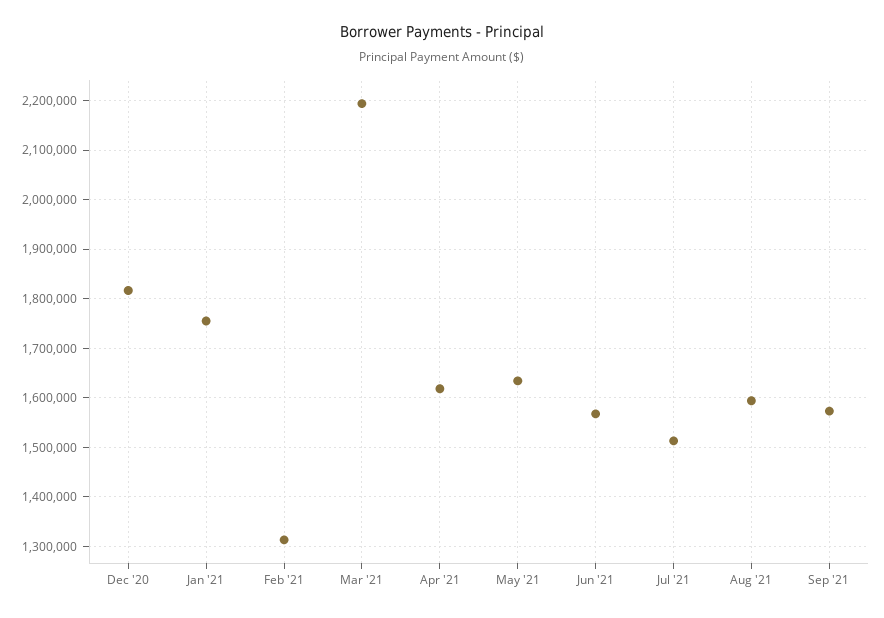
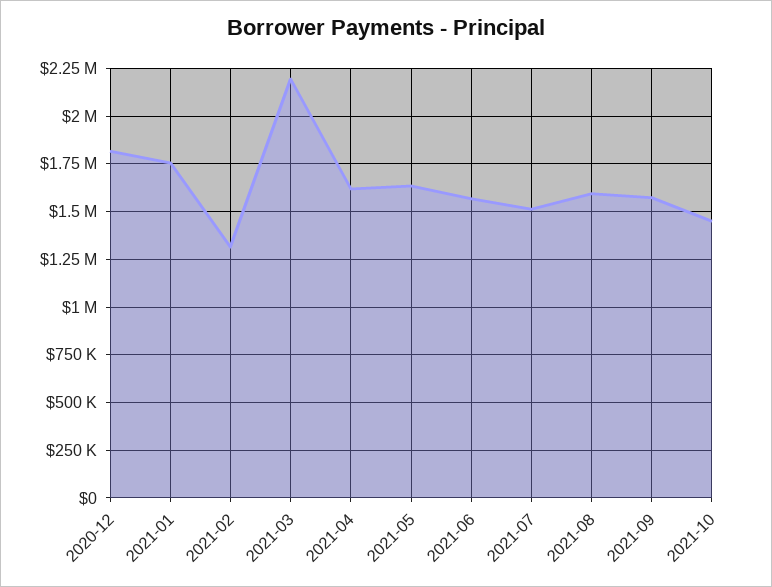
2021-10: none -> 1450000

